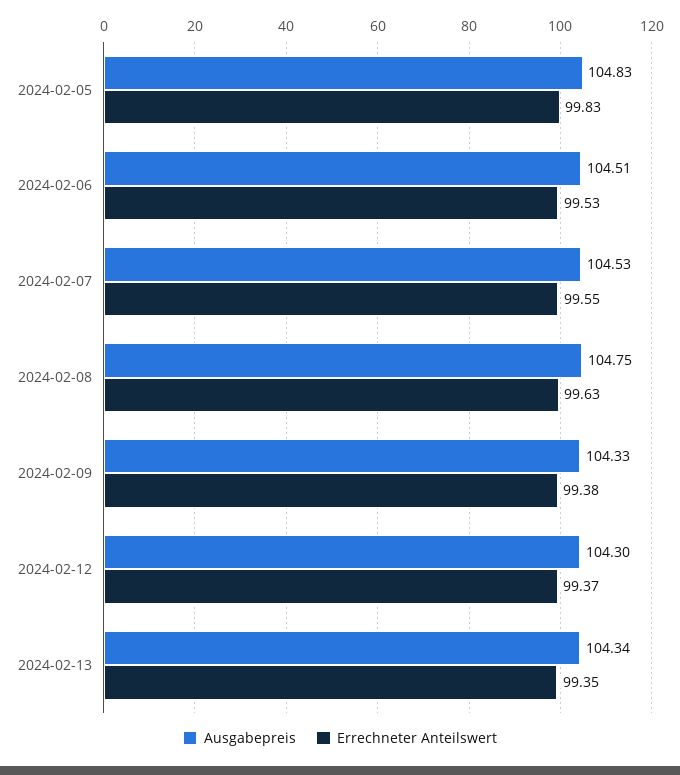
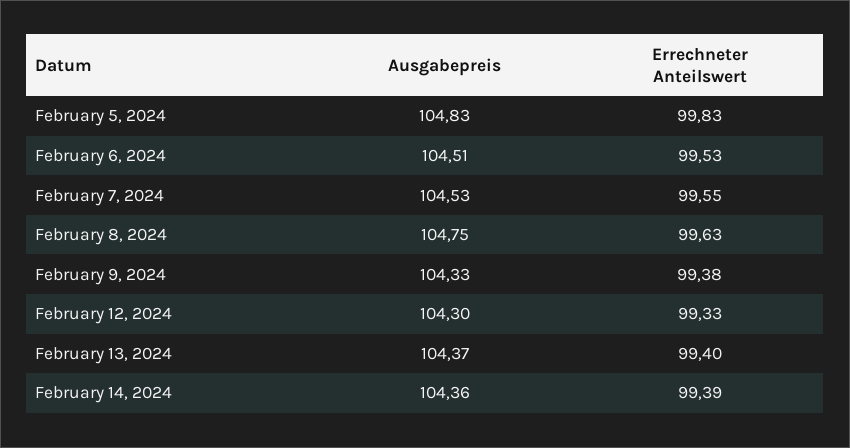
Errechneter Anteilswert, 2024-02-12: 99.37 -> 99.33
Ausgabepreis, 2024-02-13: 104.34 -> 104.37
Errechneter Anteilswert, 2024-02-13: 99.35 -> 99.4
Ausgabepreis, February 14, 2024: none -> 104.36
Errechneter Anteilswert, February 14, 2024: none -> 99.39

